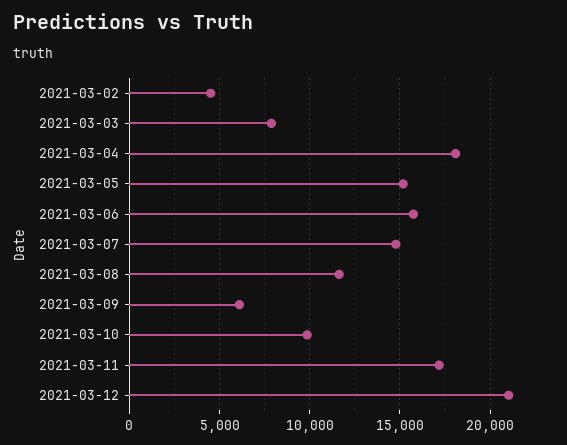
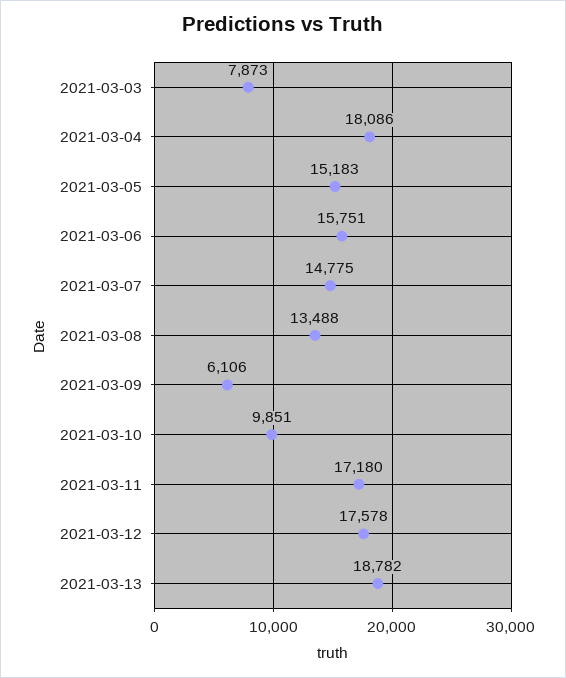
2021-03-02: 4500 -> none
2021-03-08: 11500 -> 13488
2021-03-12: 21000 -> 17578
2021-03-13: none -> 18782

